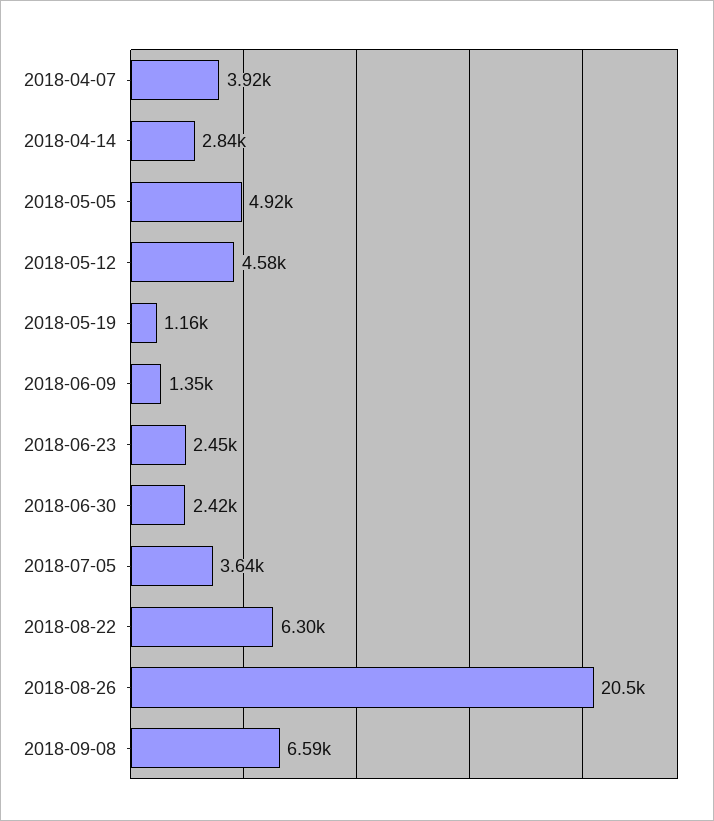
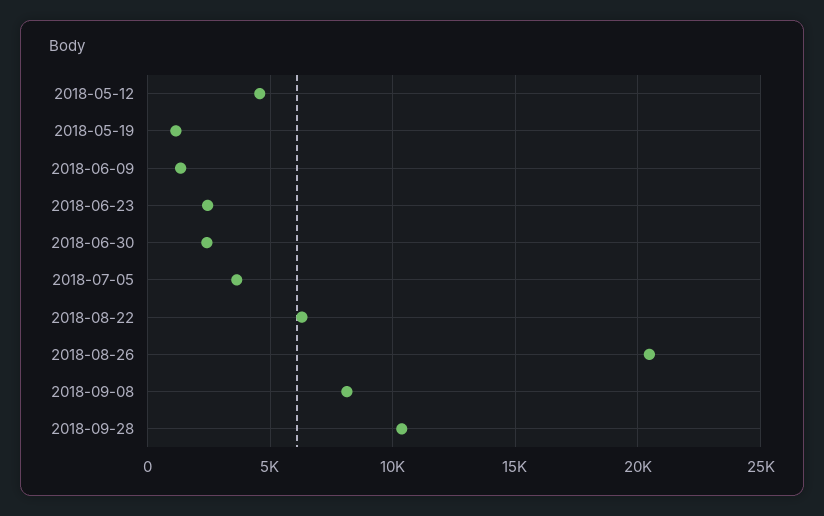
2018-04-07: 3920 -> none
2018-04-14: 2840 -> none
2018-05-05: 4920 -> none
2018-09-08: 6590 -> 8000
2018-09-28: none -> 10500

